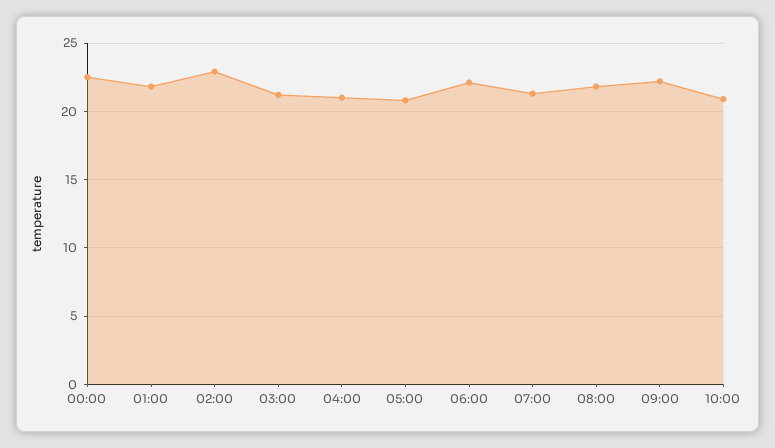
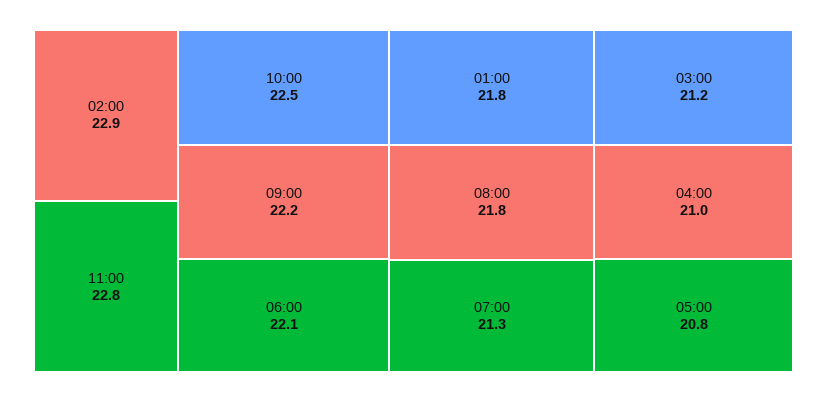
00:00: 22.5 -> none
10:00: 21 -> 22.5
11:00: none -> 22.8

